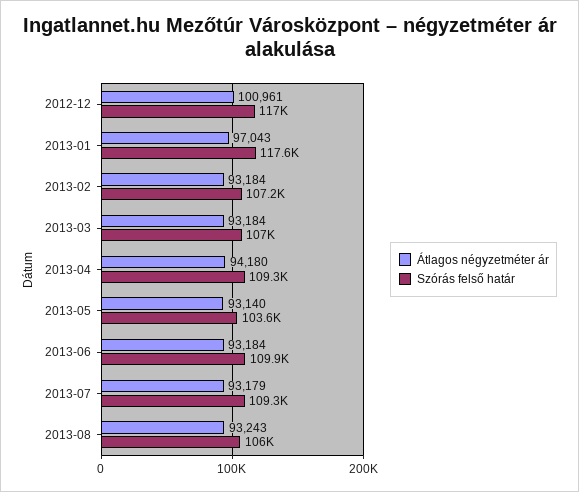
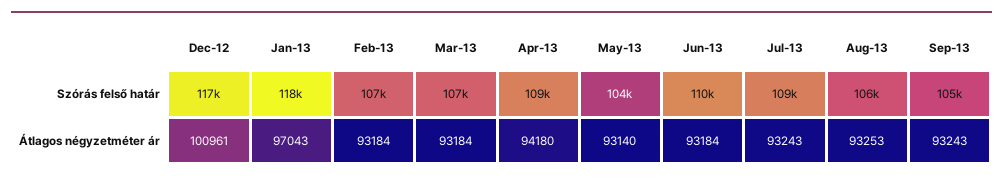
Átlagos négyzetméter ár, 2013-07: 93179 -> 93243
Átlagos négyzetméter ár, 2013-08: 93243 -> 93253
Szórás felső határ, Sep-13: none -> 105000
Átlagos négyzetméter ár, Sep-13: none -> 93243

